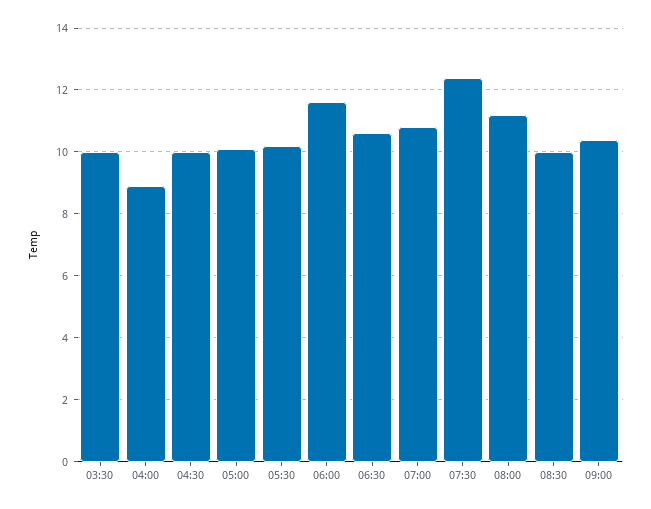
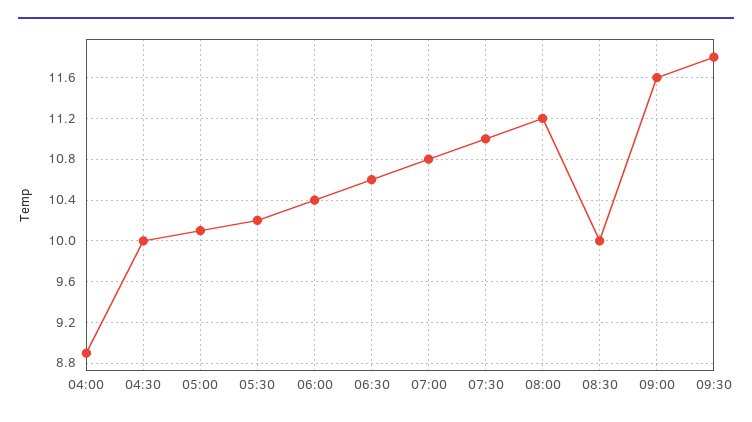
03:30: 10 -> none
06:00: 11.5 -> 10.4
07:30: 12.5 -> 11
09:00: 10.5 -> 11.6
09:30: none -> 11.8

